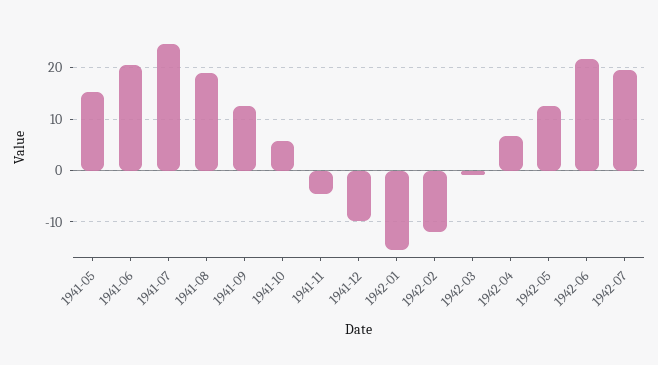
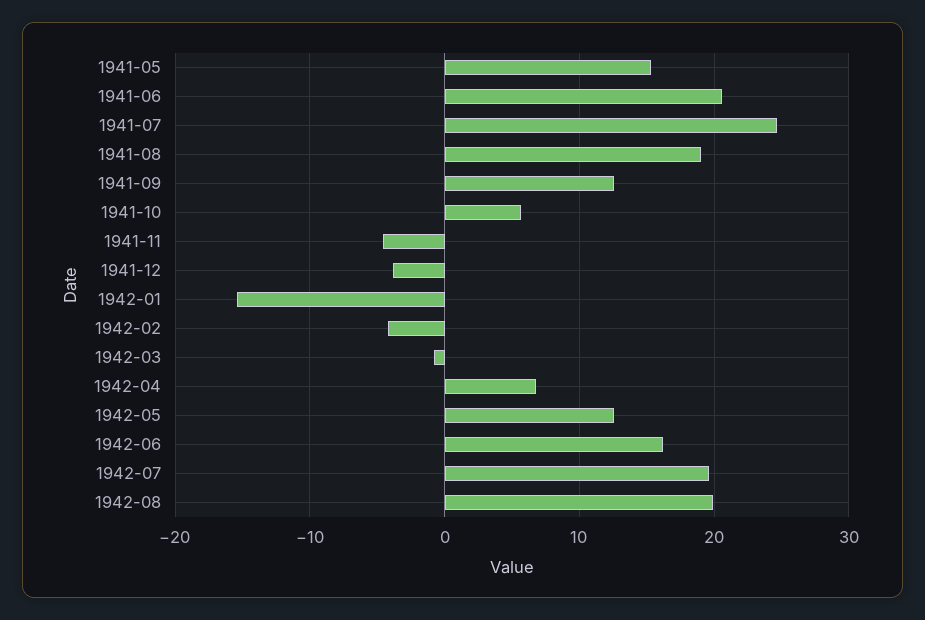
1941-12: -10 -> -4
1942-02: -12 -> -4
1942-06: 22 -> 16
1942-08: none -> 20

